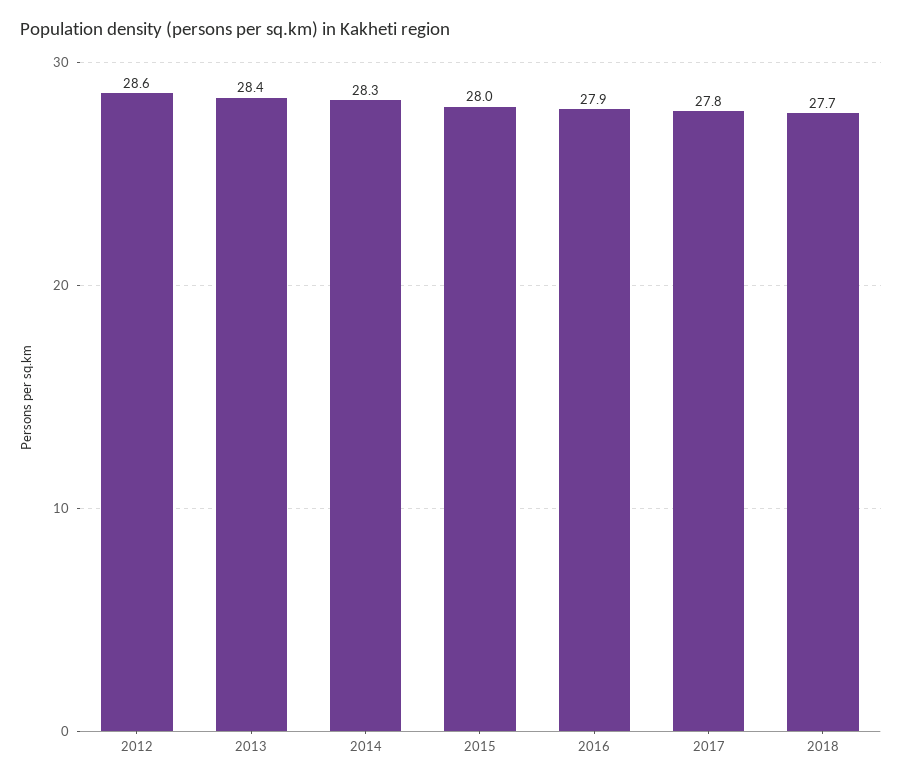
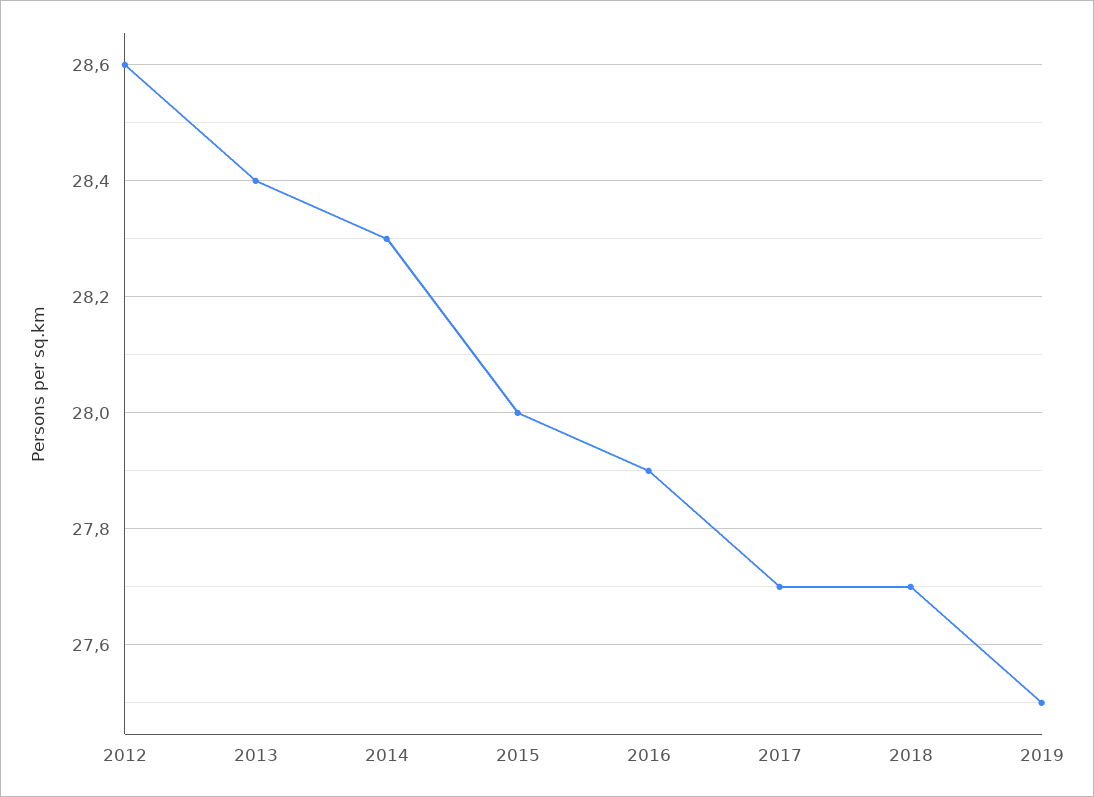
2017: 27.8 -> 27.7
2019: none -> 27.5

